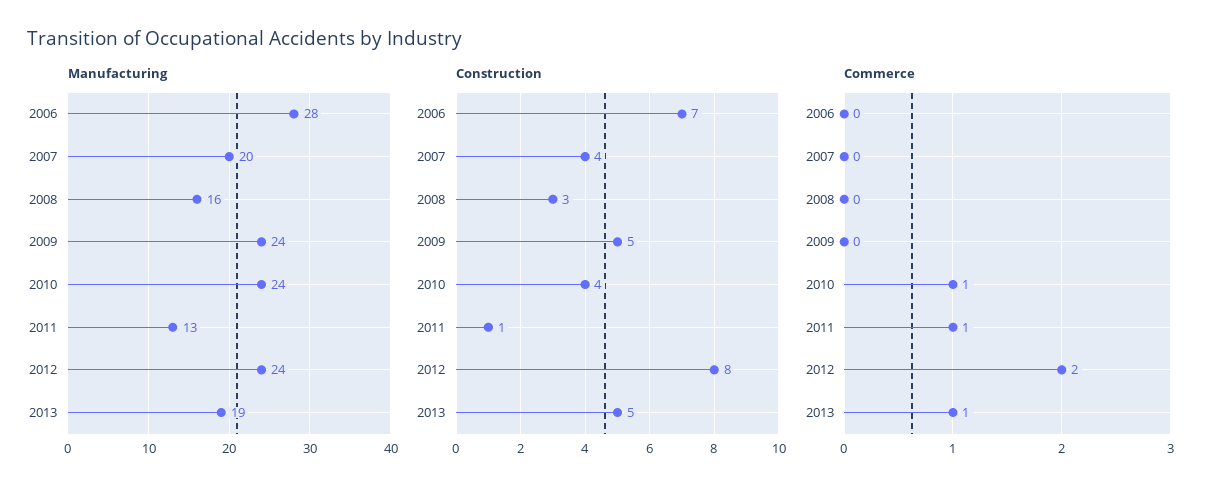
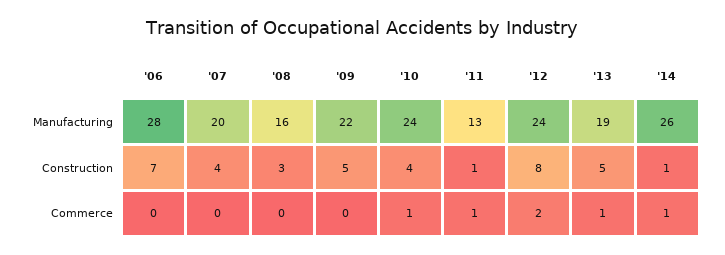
Manufacturing, 2009: 24 -> 22
Manufacturing, '14: none -> 26
Construction, '14: none -> 1
Commerce, '14: none -> 1

